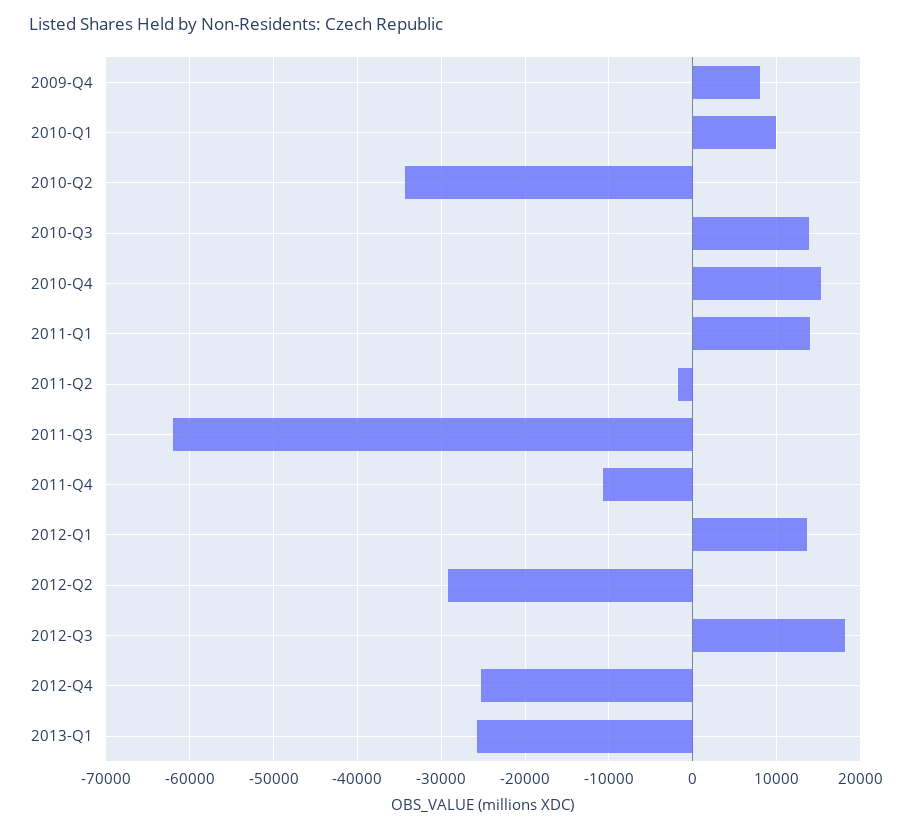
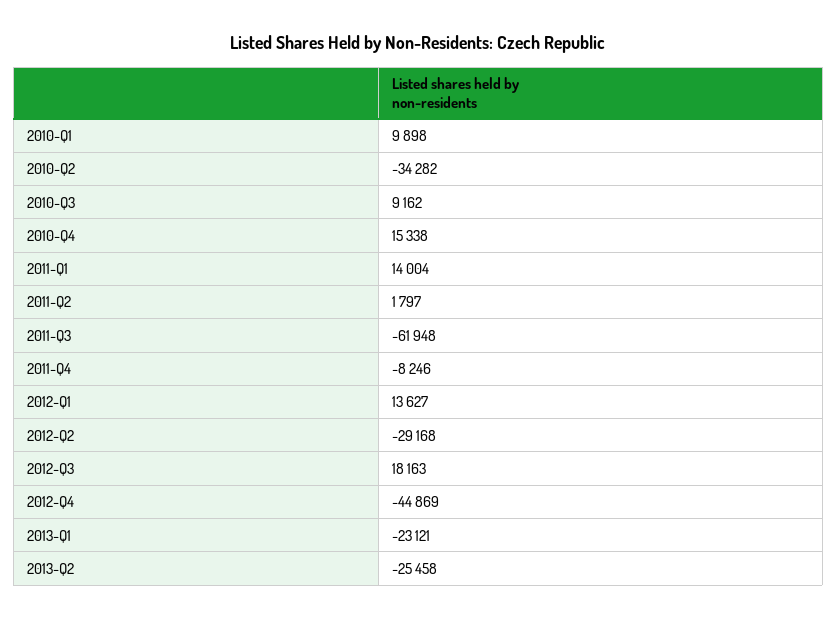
2009-Q4: 8000 -> none
2010-Q3: 14000 -> 9162
2011-Q2: -2000 -> 1797
2011-Q4: -11000 -> -8246
2012-Q4: -25000 -> -44869
2013-Q1: -26000 -> -23121
2013-Q2: none -> -25458

